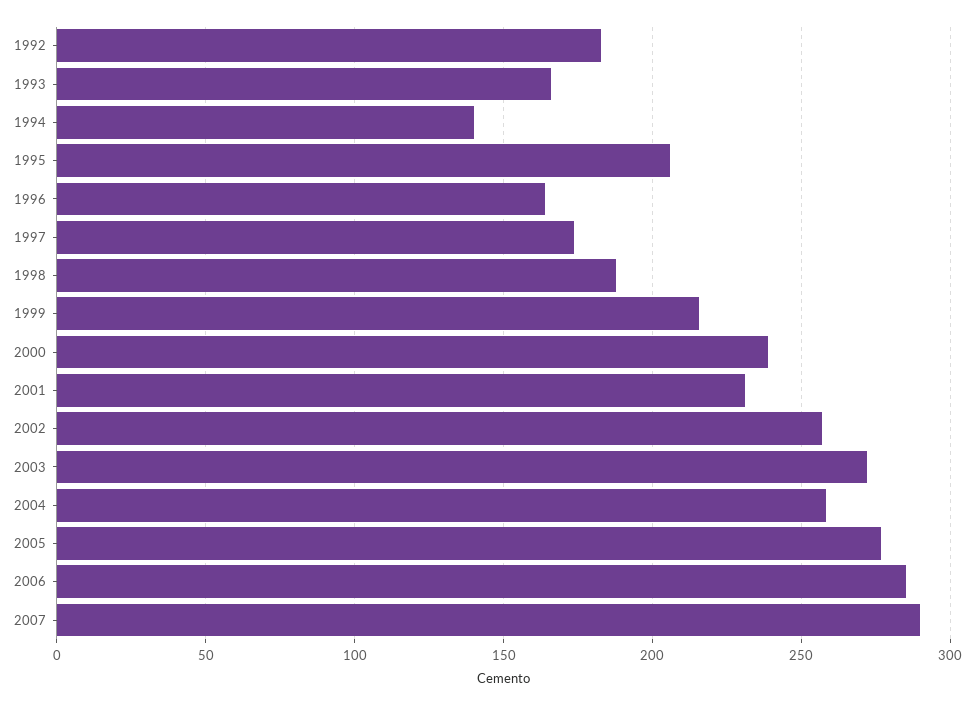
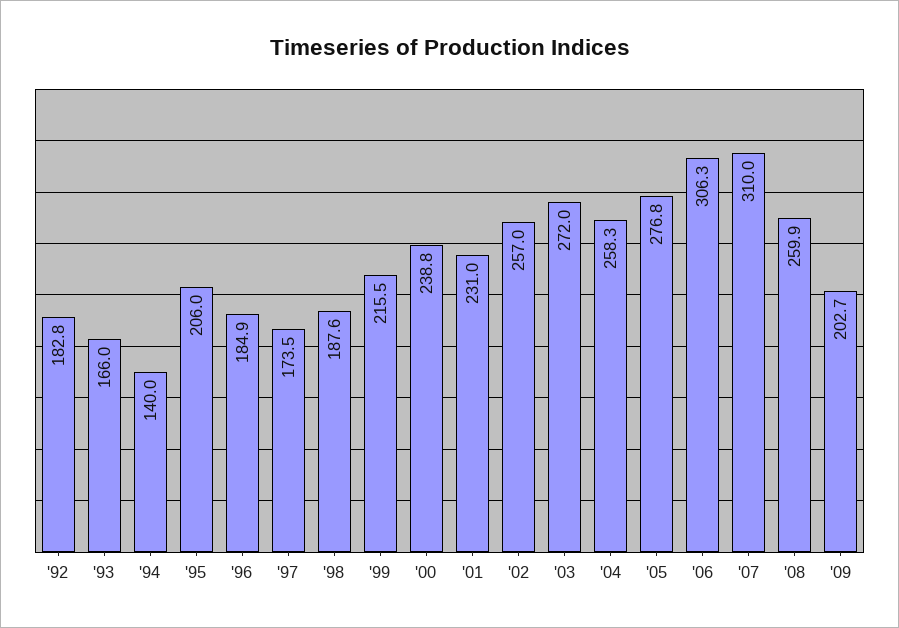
1996: 165 -> 184.9
2006: 285 -> 306.3
2007: 290 -> 310
'08: none -> 259.9
'09: none -> 202.7

